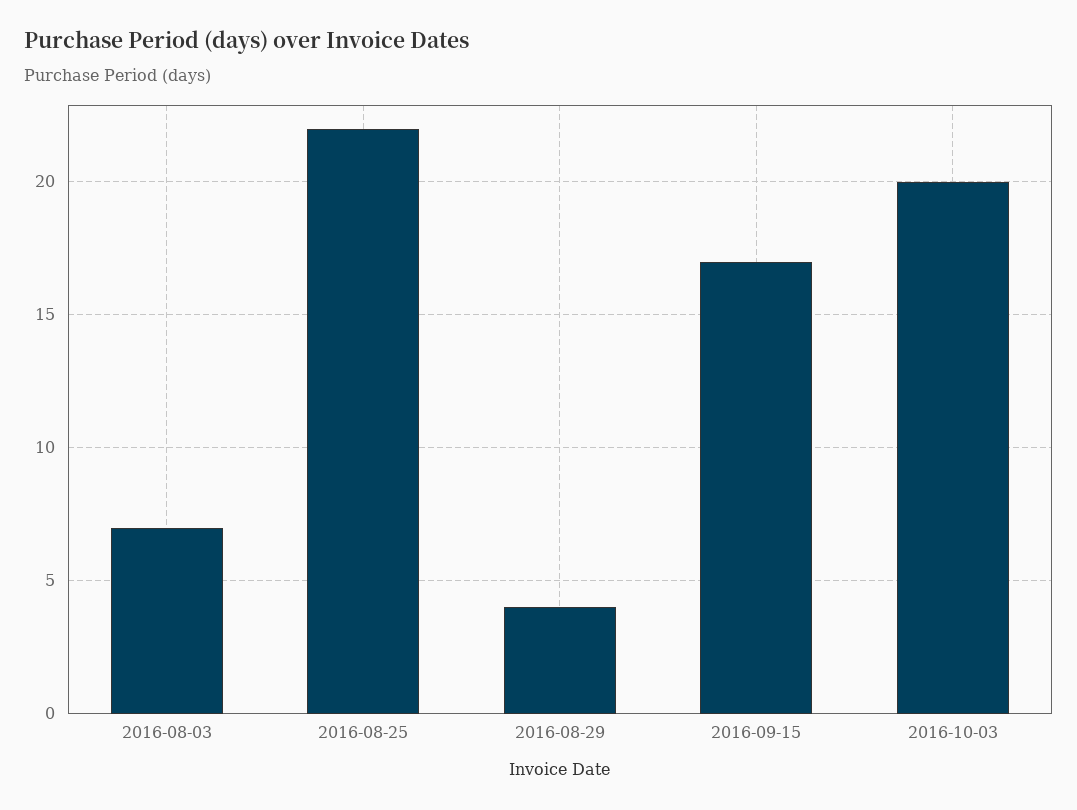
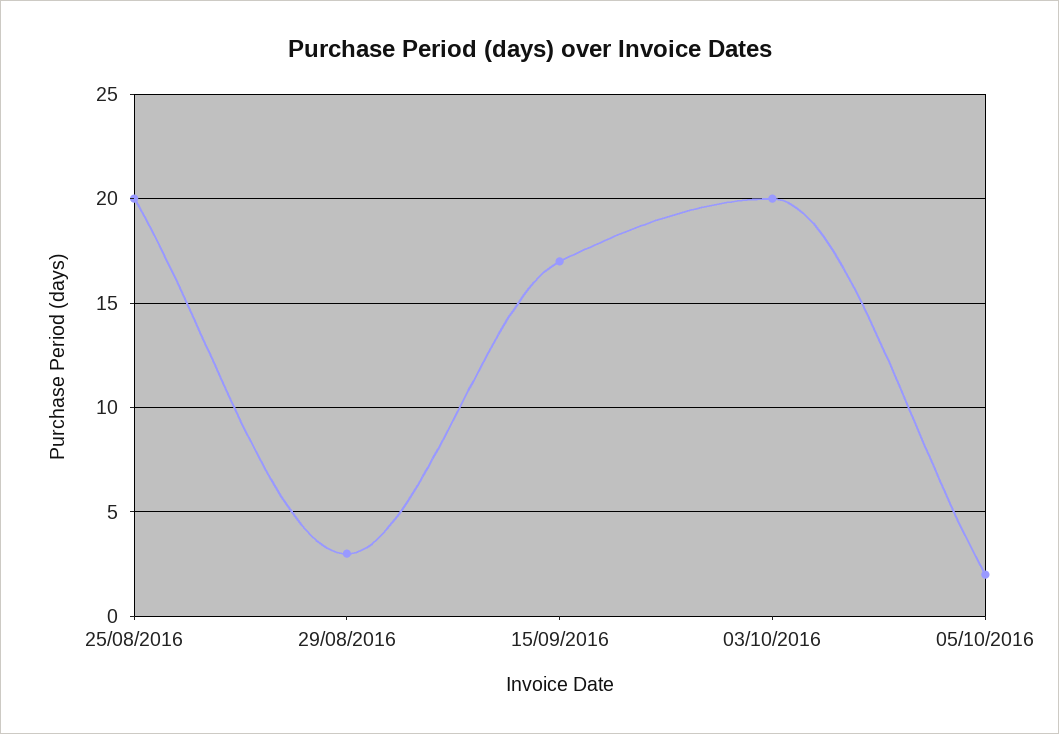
2016-08-03: 7 -> none
2016-08-25: 22 -> 20
2016-08-29: 4 -> 3
05/10/2016: none -> 2

